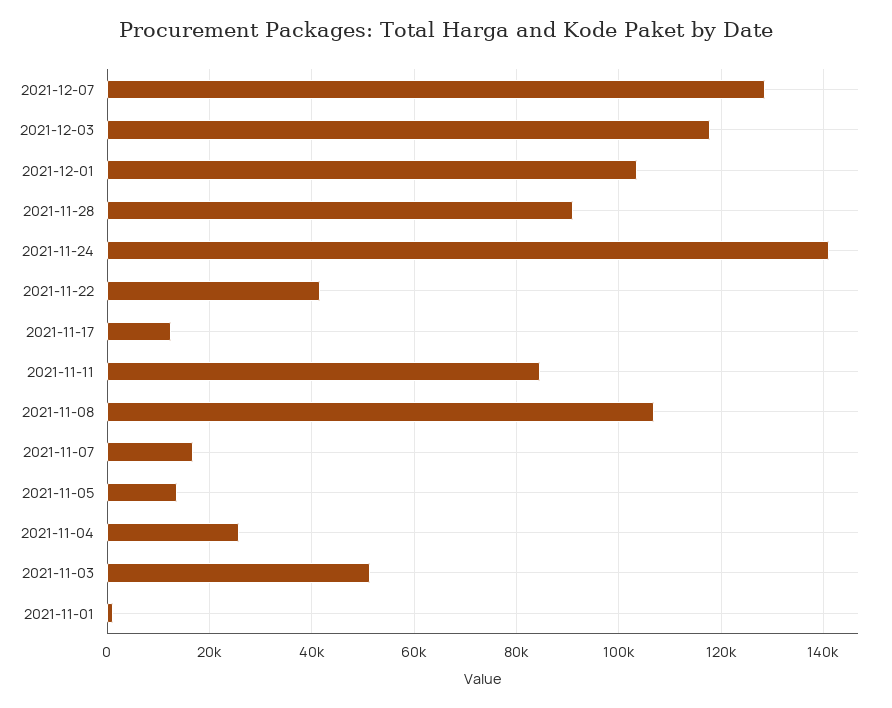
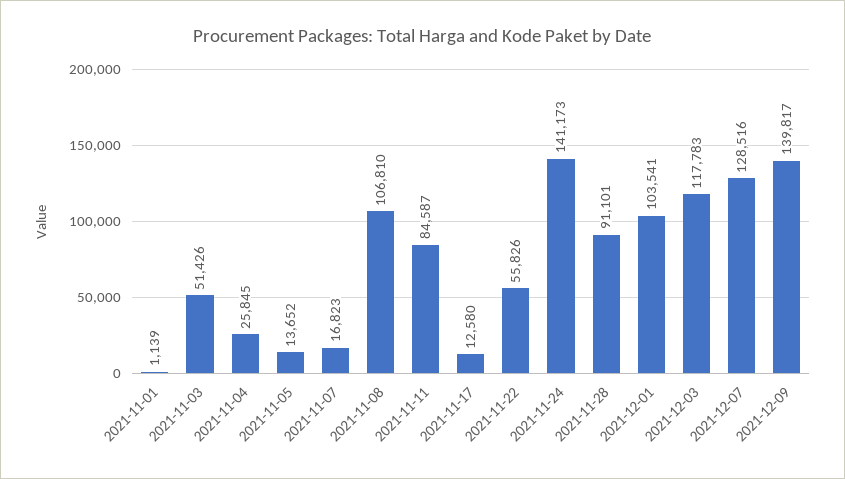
2021-11-22: 42000 -> 55826
2021-12-09: none -> 139817

